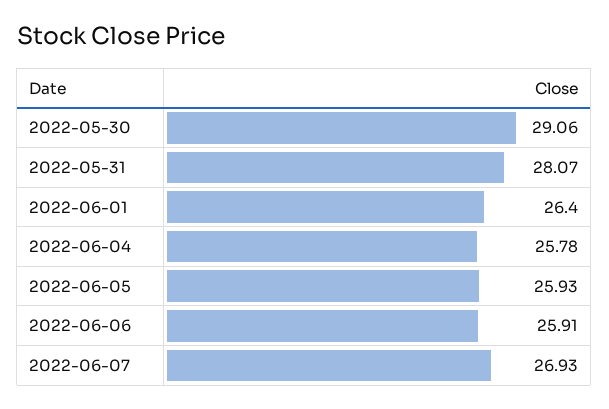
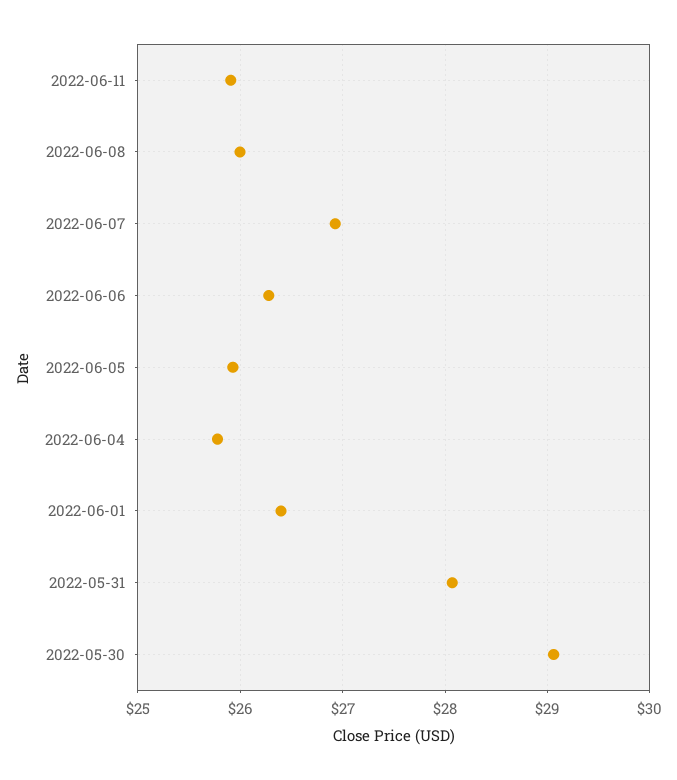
2022-06-06: 25.91 -> 26.3
2022-06-11: none -> 25.9
2022-06-08: none -> 26

